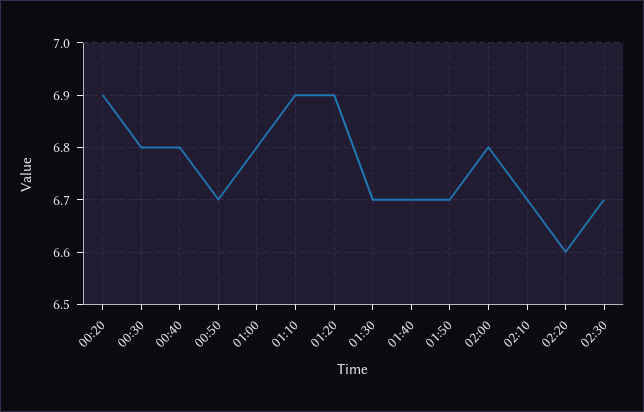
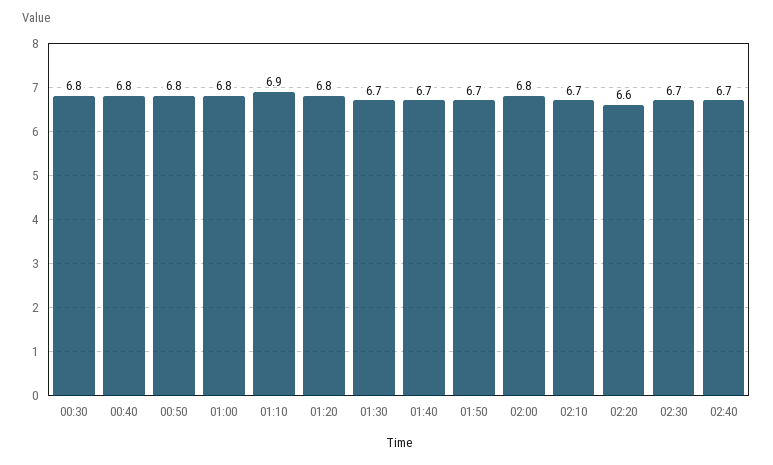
00:20: 6.9 -> none
00:50: 6.7 -> 6.8
01:20: 6.9 -> 6.8
02:40: none -> 6.7

